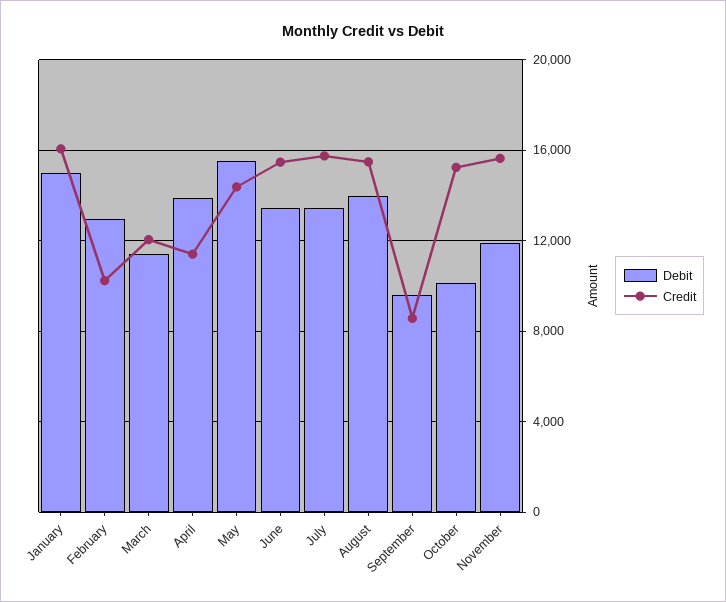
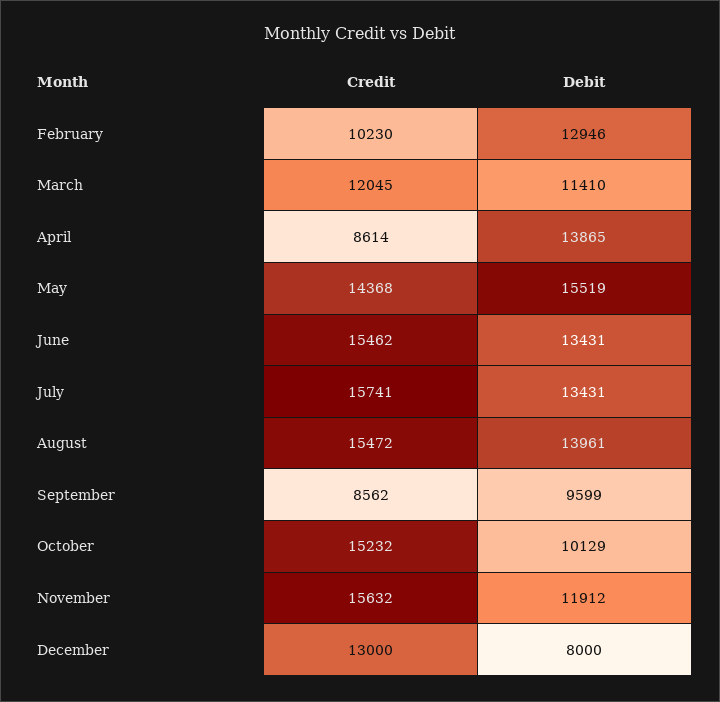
Debit, January: 15000 -> none
Credit, January: 16000 -> none
Credit, April: 11500 -> 8614
Credit, December: none -> 13000
Debit, December: none -> 8000

